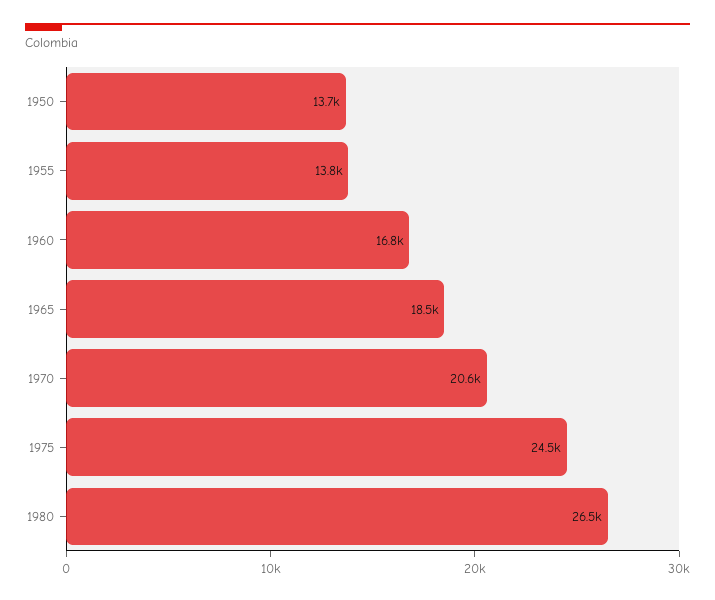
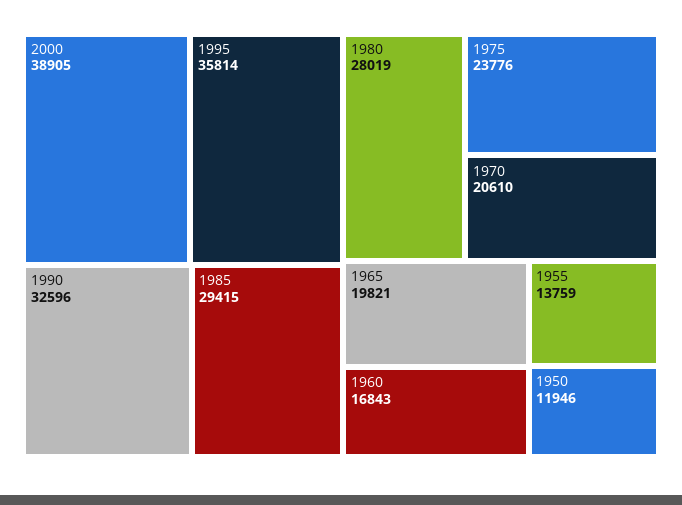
1950: 13700 -> 11946
1965: 18500 -> 19821
1975: 24500 -> 23776
1980: 26500 -> 28019
2000: none -> 38905
1995: none -> 35814
1990: none -> 32596
1985: none -> 29415

